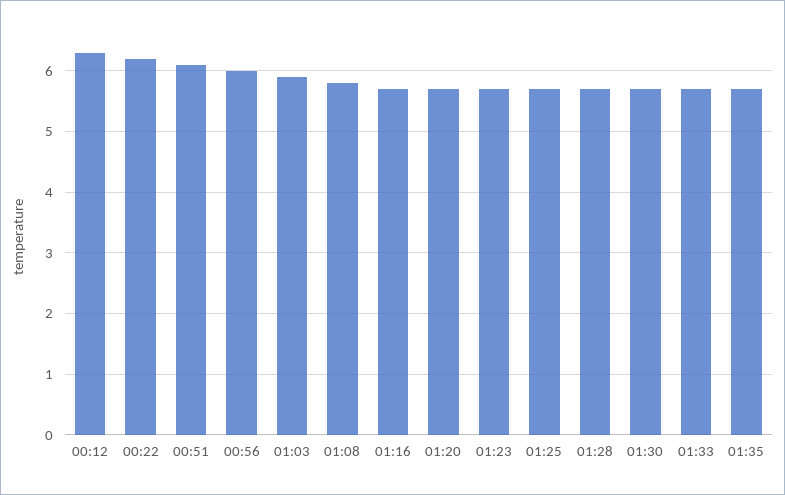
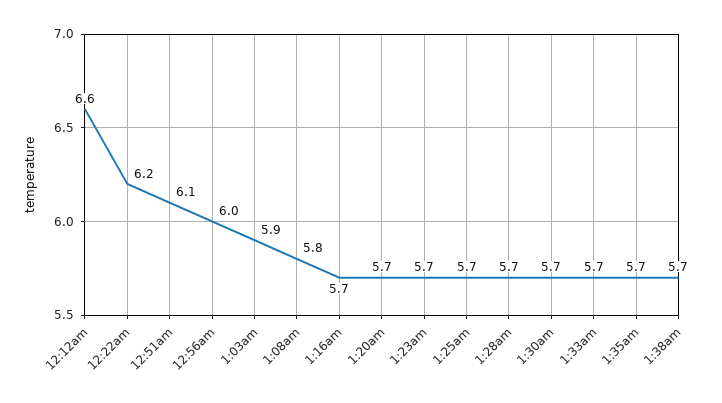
00:12: 6.3 -> 6.6
1:38am: none -> 5.7

